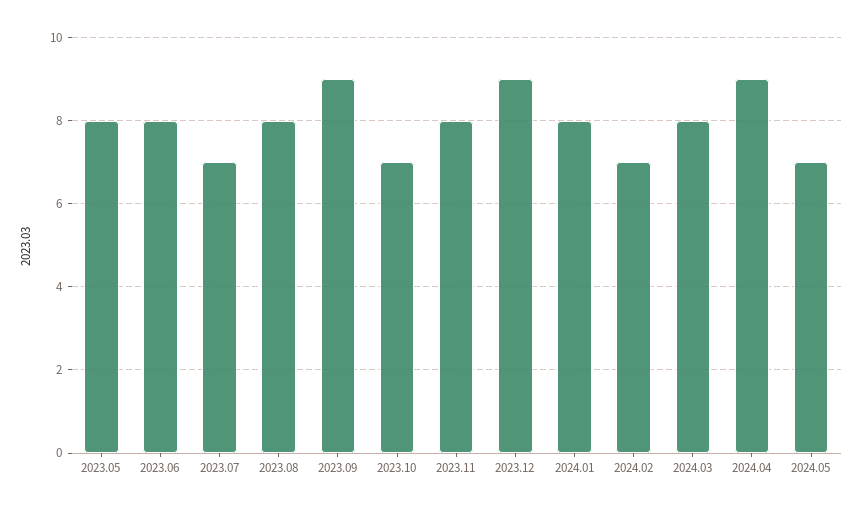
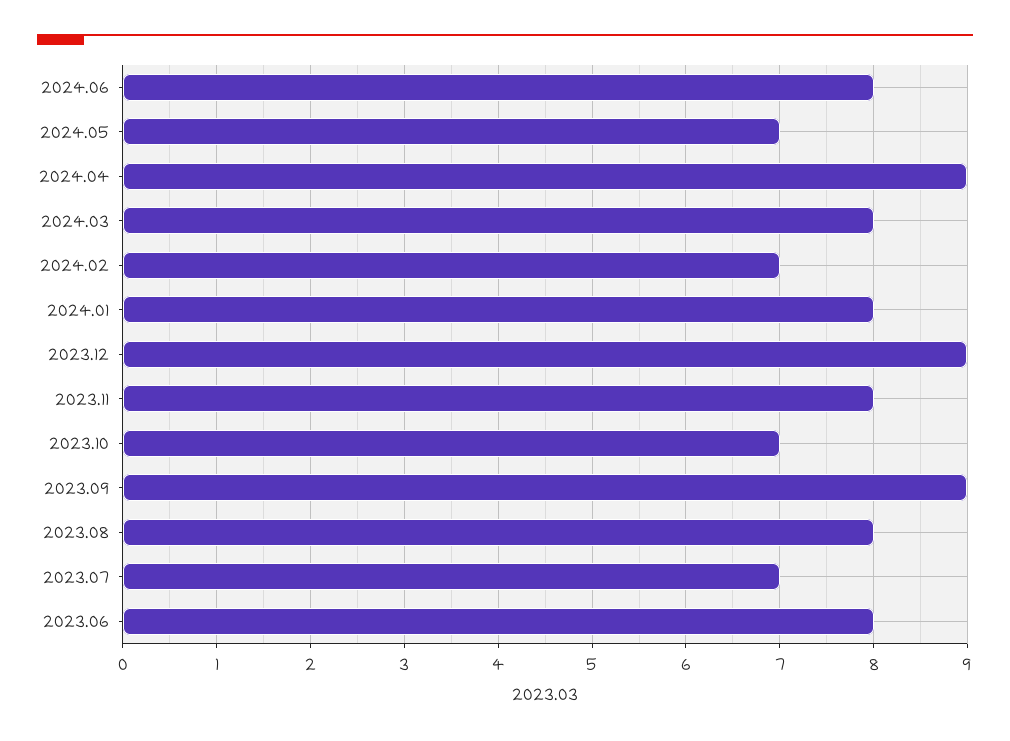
2023.05: 8 -> none
2024.06: none -> 8

